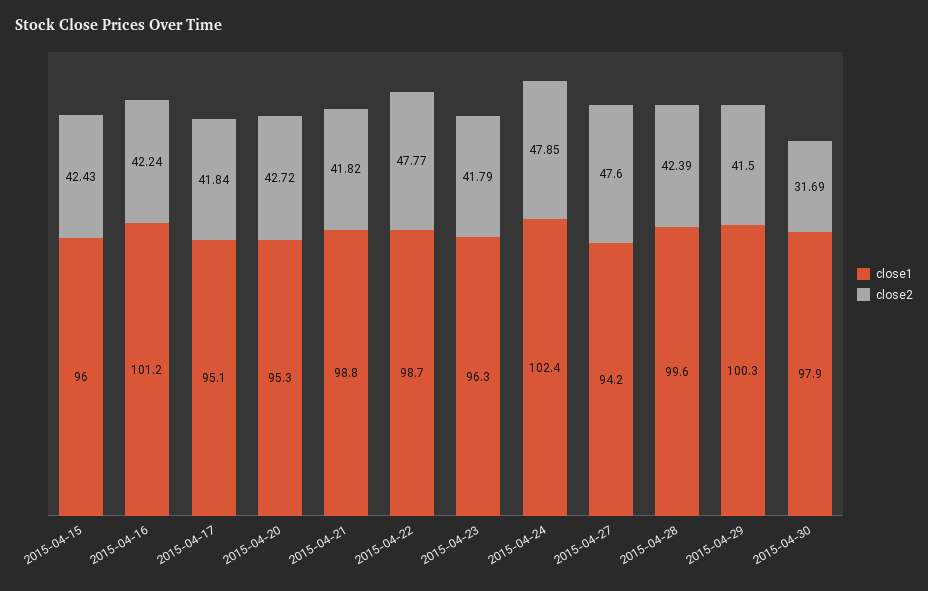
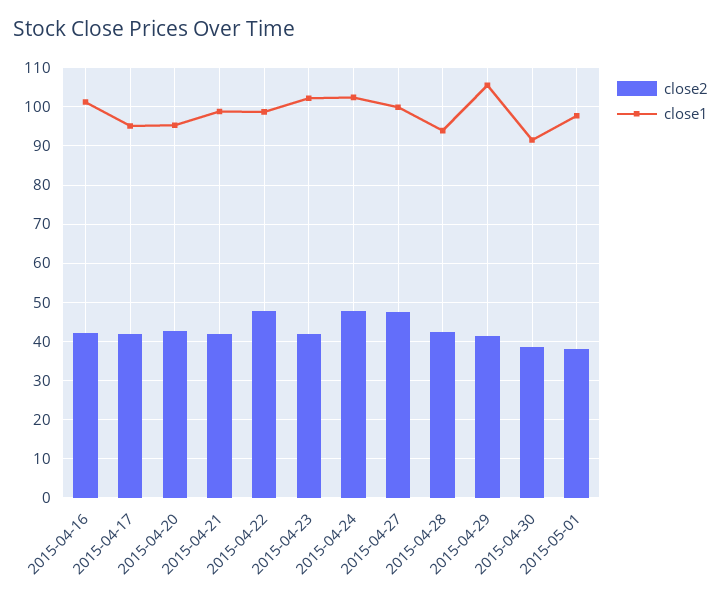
close1, 2015-04-15: 96 -> none
close2, 2015-04-15: 42.43 -> none
close1, 2015-04-23: 96.3 -> 102
close1, 2015-04-27: 94.2 -> 100
close1, 2015-04-28: 99.6 -> 94
close1, 2015-04-29: 100.3 -> 106
close1, 2015-04-30: 97.9 -> 92
close2, 2015-04-30: 31.69 -> 38
close2, 2015-05-01: none -> 38
close1, 2015-05-01: none -> 98

